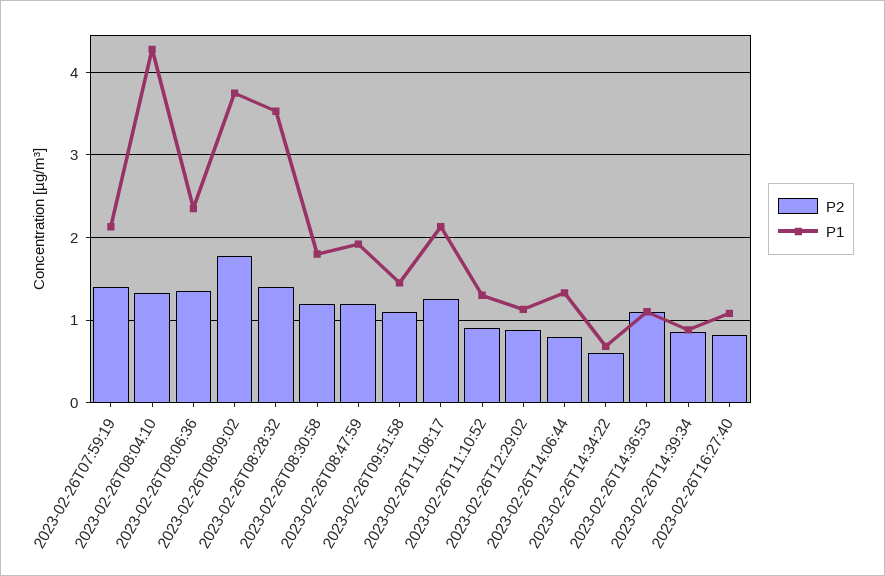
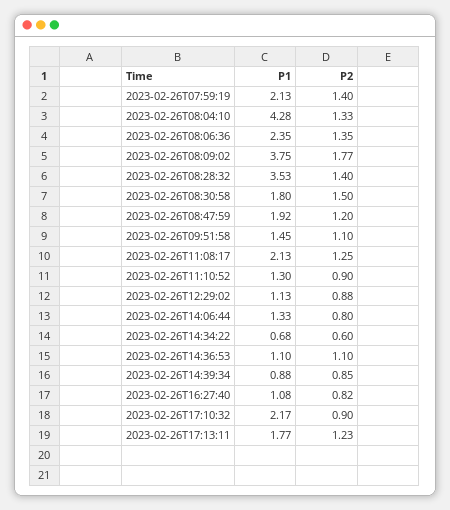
P2, 2023-02-26T08:30:58: 1.2 -> 1.5
P1, 2023-02-26T17:10:32: none -> 2.17
P2, 2023-02-26T17:10:32: none -> 0.9
P1, 2023-02-26T17:13:11: none -> 1.77
P2, 2023-02-26T17:13:11: none -> 1.23

